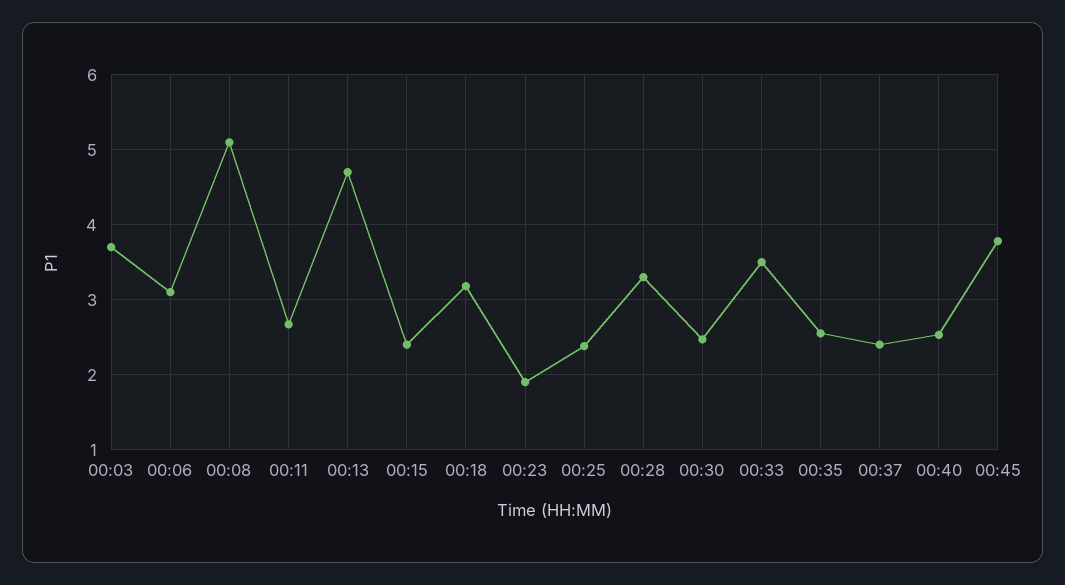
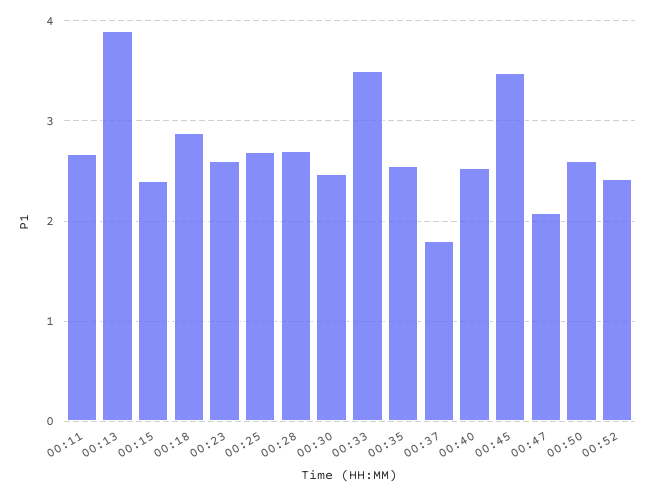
00:03: 3.7 -> none
00:06: 3.1 -> none
00:08: 5.1 -> none
00:13: 4.7 -> 3.9
00:18: 3.2 -> 2.9
00:23: 1.9 -> 2.6
00:25: 2.4 -> 2.7
00:28: 3.3 -> 2.7
00:37: 2.4 -> 1.8
00:45: 3.8 -> 3.5
00:47: none -> 2.1
00:50: none -> 2.6
00:52: none -> 2.4

